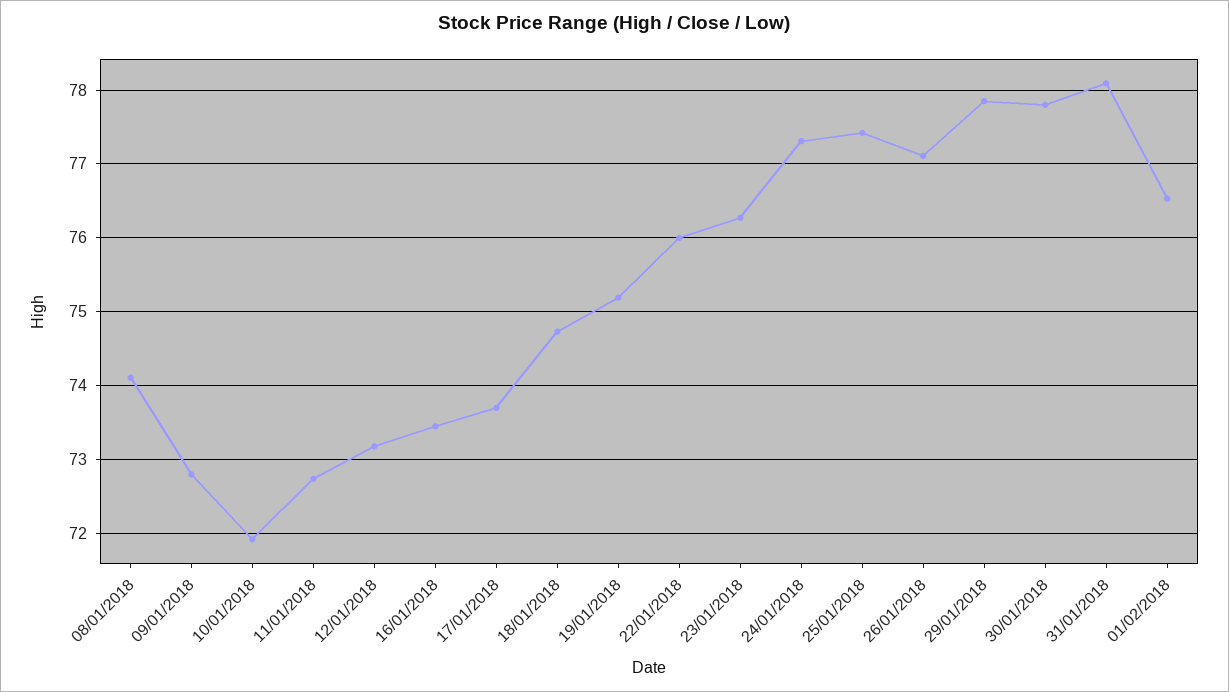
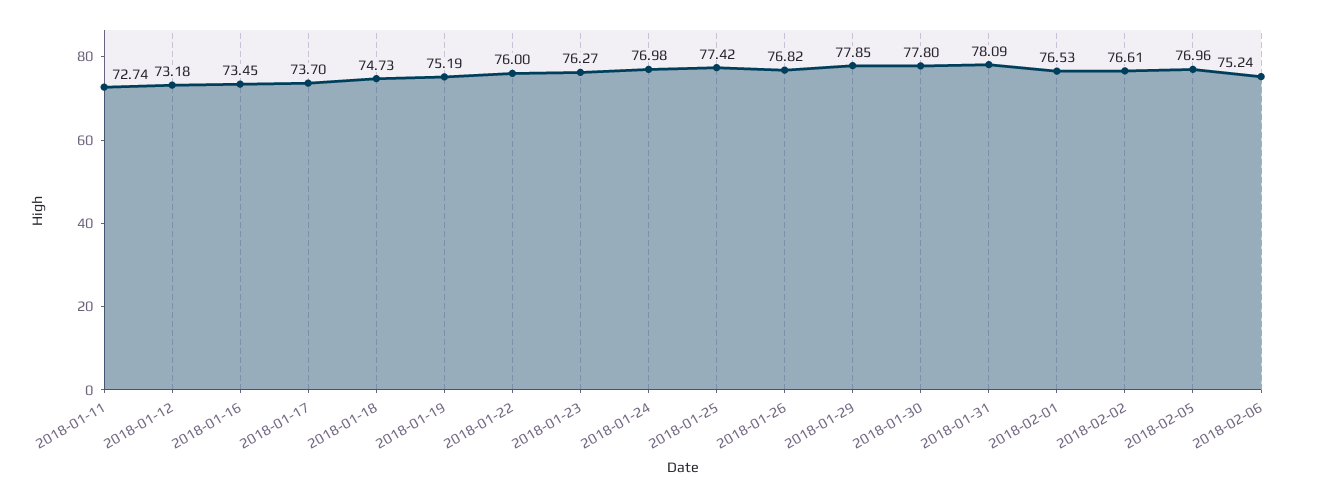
08/01/2018: 74.1 -> none
09/01/2018: 72.8 -> none
10/01/2018: 71.9 -> none
24/01/2018: 77.3 -> 76.98
26/01/2018: 77.1 -> 76.82
2018-02-02: none -> 76.61
2018-02-05: none -> 76.96
2018-02-06: none -> 75.24

